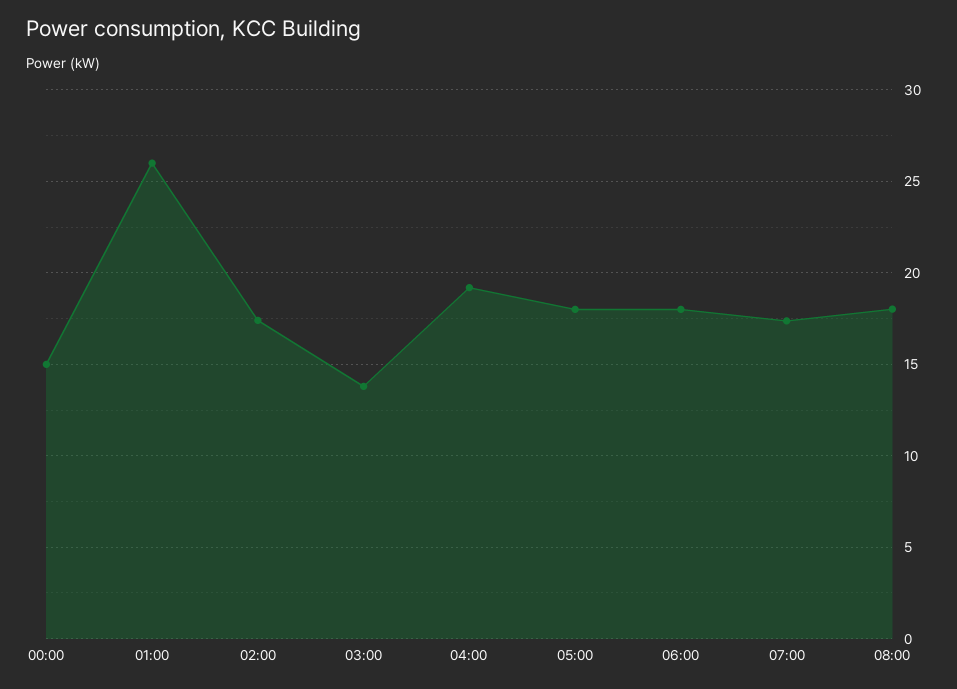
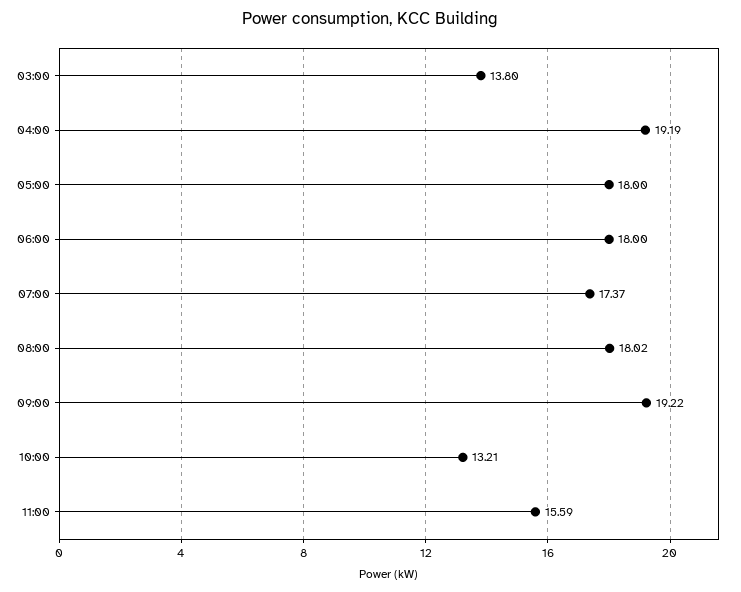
00:00: 15 -> none
01:00: 26 -> none
02:00: 17.5 -> none
09:00: none -> 19.22
10:00: none -> 13.21
11:00: none -> 15.59

